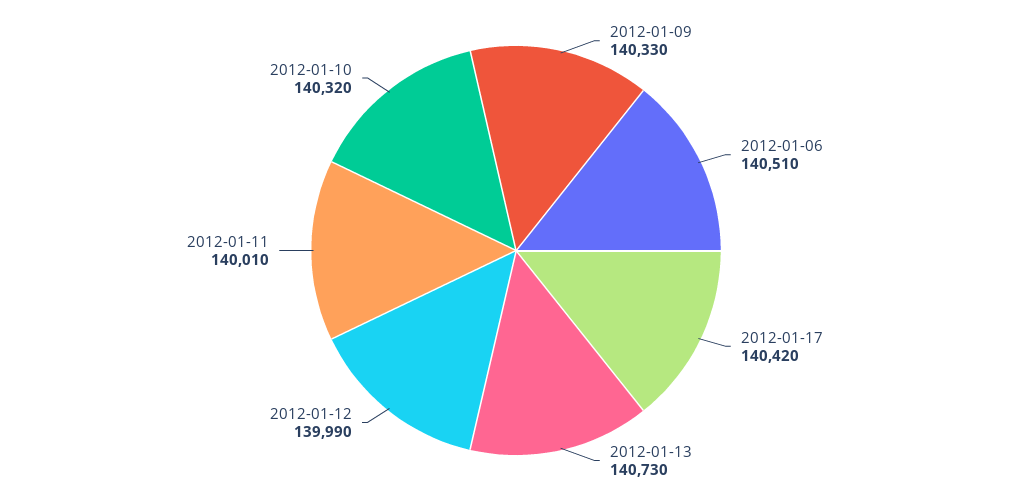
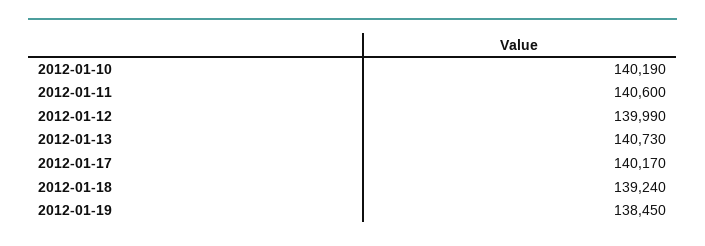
2012-01-09: 140330 -> none
2012-01-06: 140510 -> none
2012-01-17: 140420 -> 140170
2012-01-11: 140010 -> 140600
2012-01-10: 140320 -> 140190
2012-01-18: none -> 139240
2012-01-19: none -> 138450

